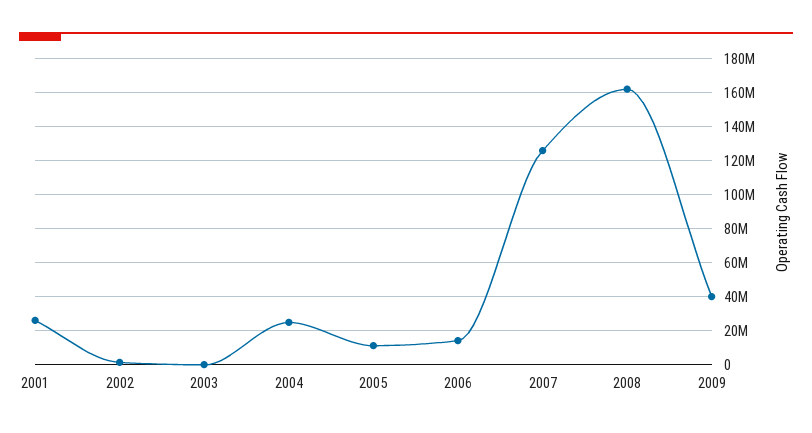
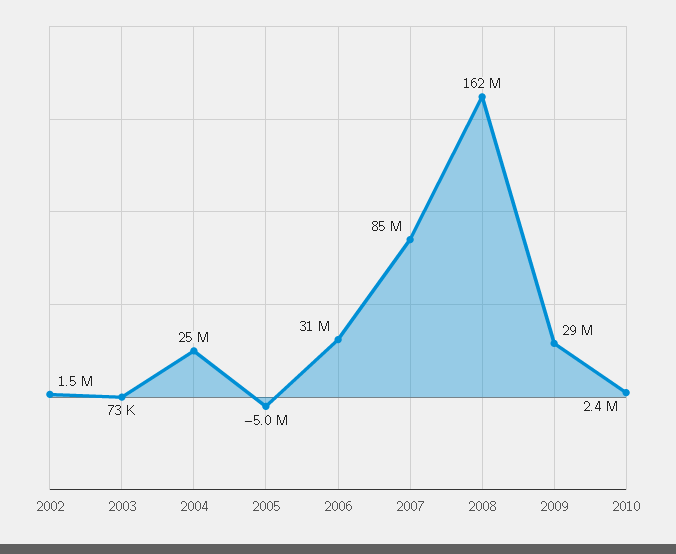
2001: 25000000 -> none
2005: 10000000 -> -5000000
2006: 15000000 -> 31000000
2007: 125000000 -> 85000000
2009: 40000000 -> 29000000
2010: none -> 2400000

